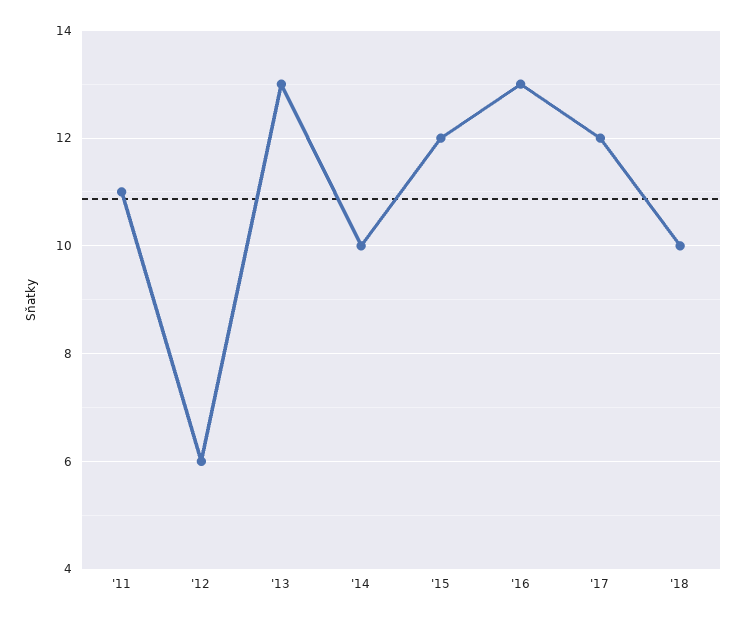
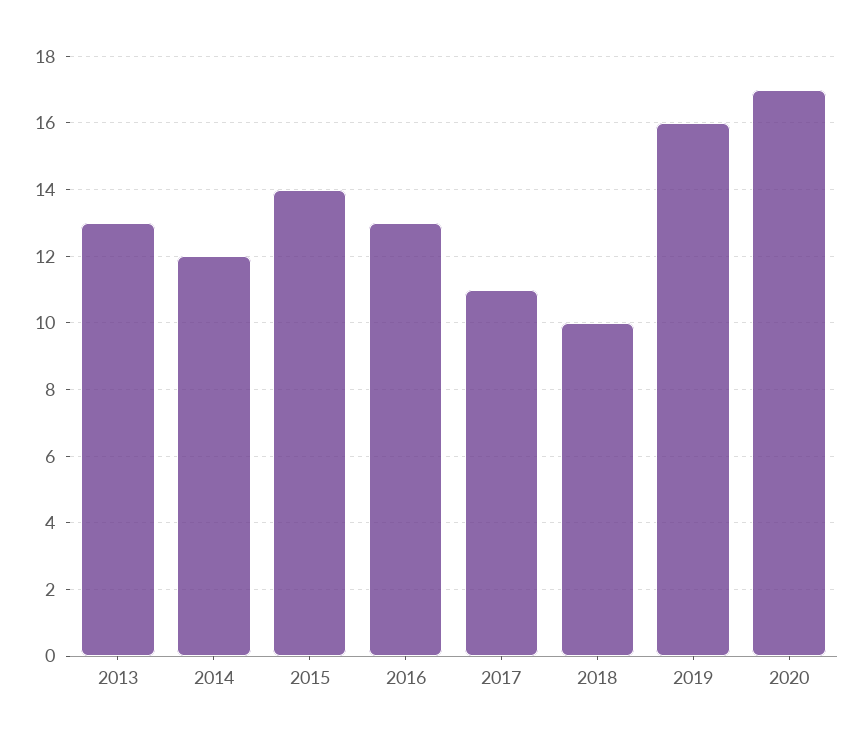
'11: 11 -> none
'12: 6 -> none
'14: 10 -> 12
'15: 12 -> 14
'17: 12 -> 11
2019: none -> 16
2020: none -> 17

